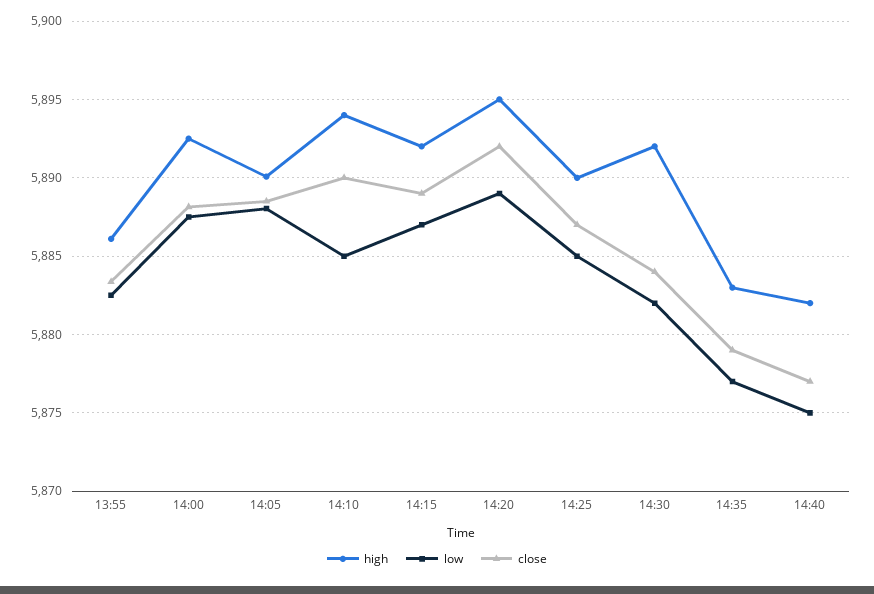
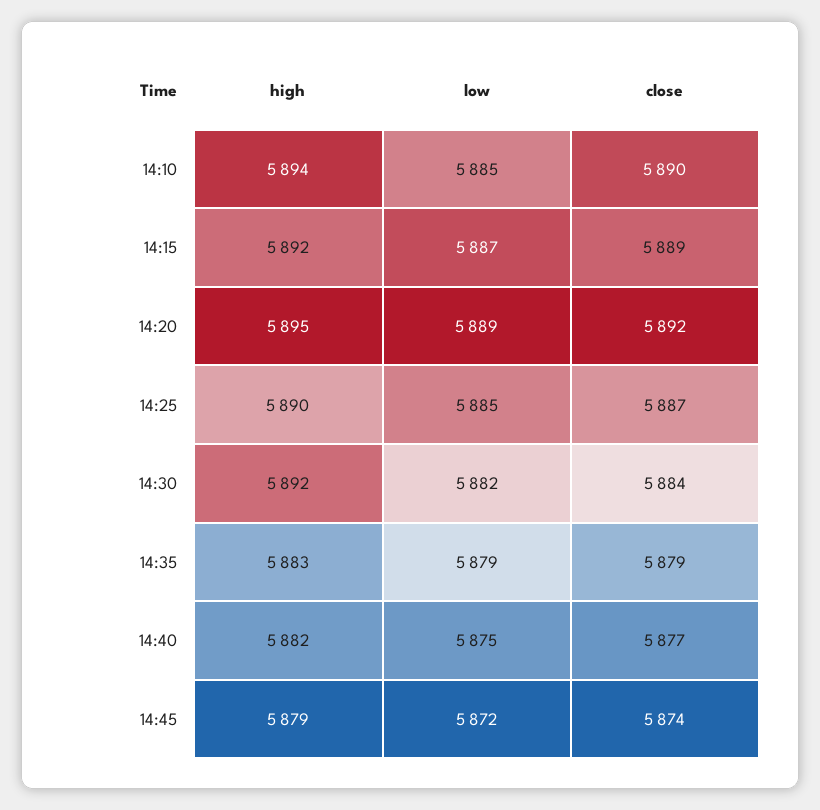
high, 13:55: 5886 -> none
low, 13:55: 5882.5 -> none
close, 13:55: 5883.5 -> none
high, 14:00: 5892.5 -> none
low, 14:00: 5887.5 -> none
close, 14:00: 5888 -> none
high, 14:05: 5890 -> none
low, 14:05: 5888 -> none
close, 14:05: 5888.5 -> none
low, 14:35: 5877 -> 5879
high, 14:45: none -> 5879
low, 14:45: none -> 5872
close, 14:45: none -> 5874

